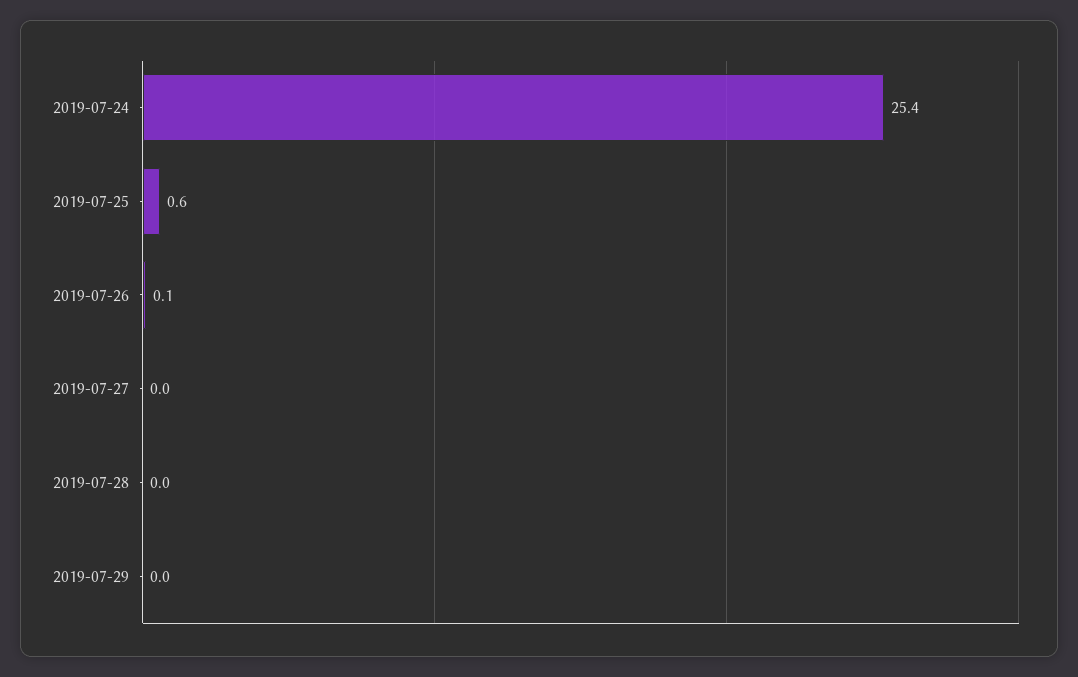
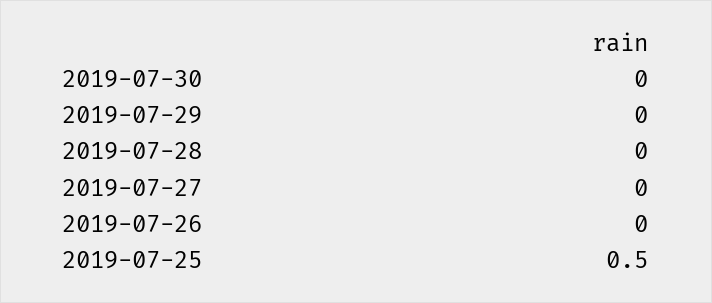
2019-07-24: 25.4 -> none
2019-07-25: 0.6 -> 0.5
2019-07-26: 0.1 -> 0
2019-07-30: none -> 0

